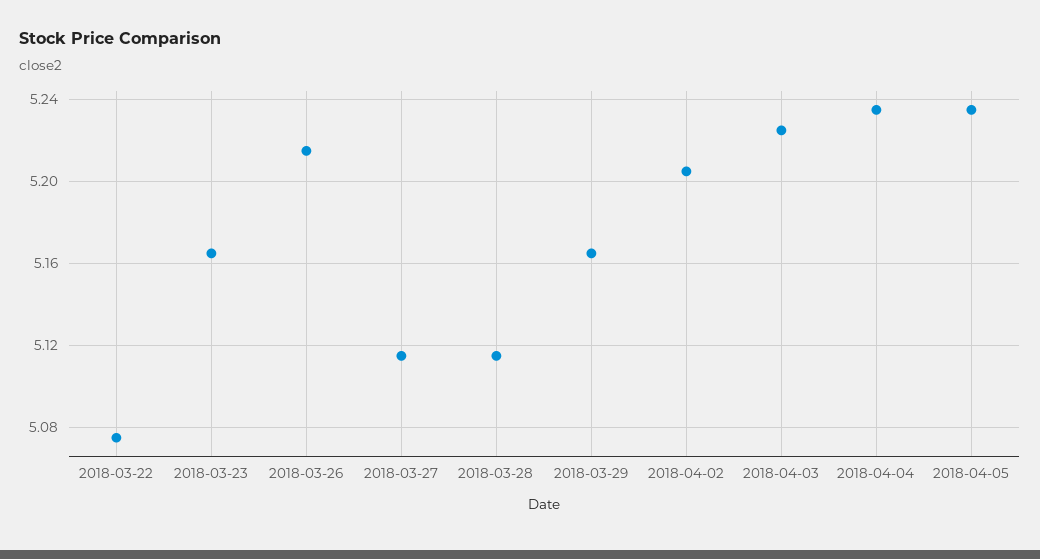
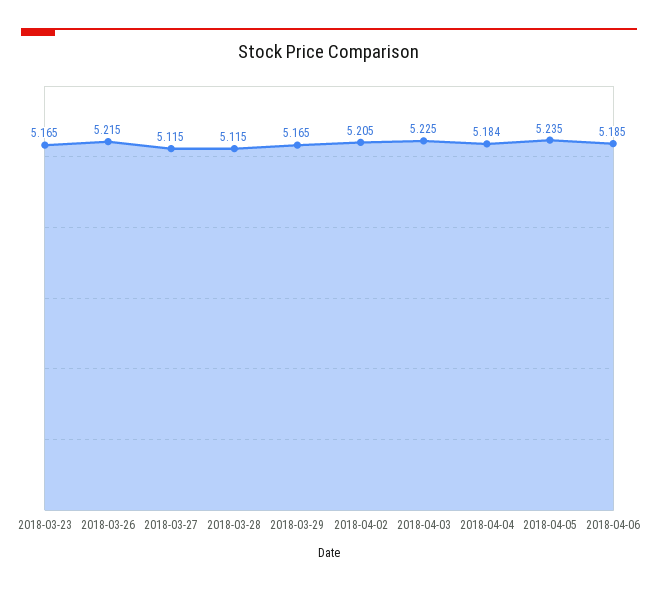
2018-03-22: 5.075 -> none
2018-04-04: 5.235 -> 5.184
2018-04-06: none -> 5.185

